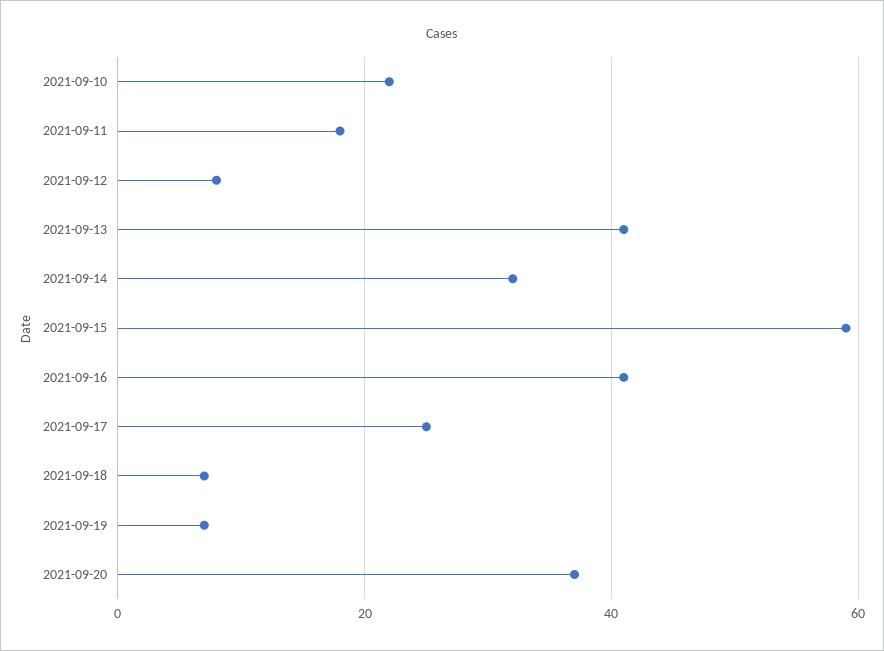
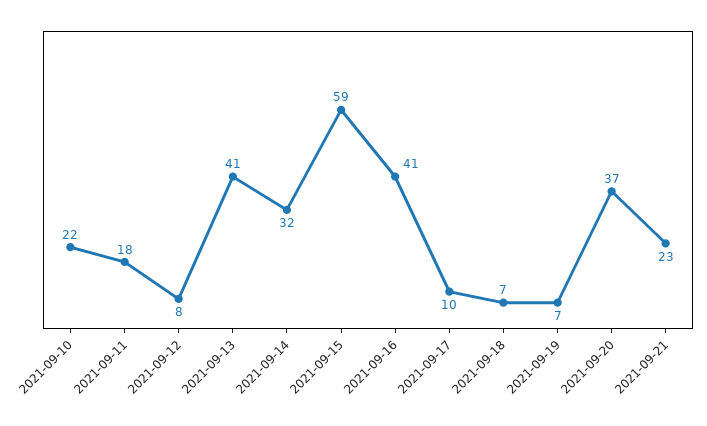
2021-09-17: 25 -> 10
2021-09-21: none -> 23

